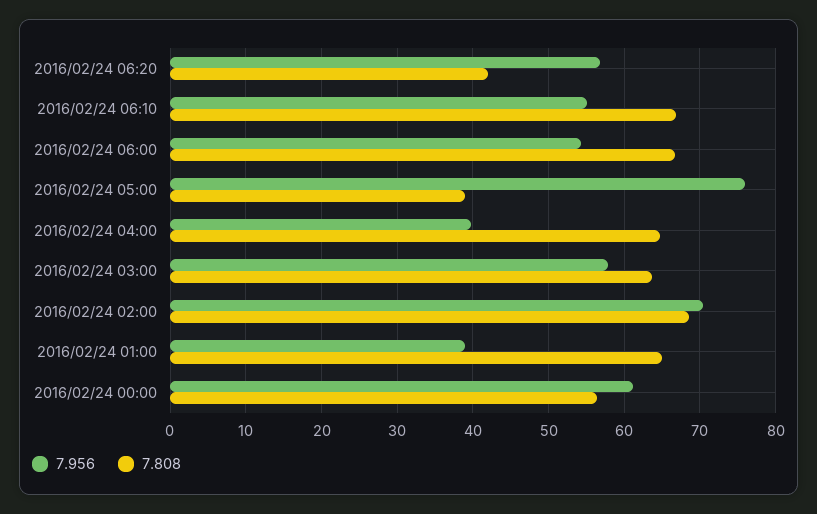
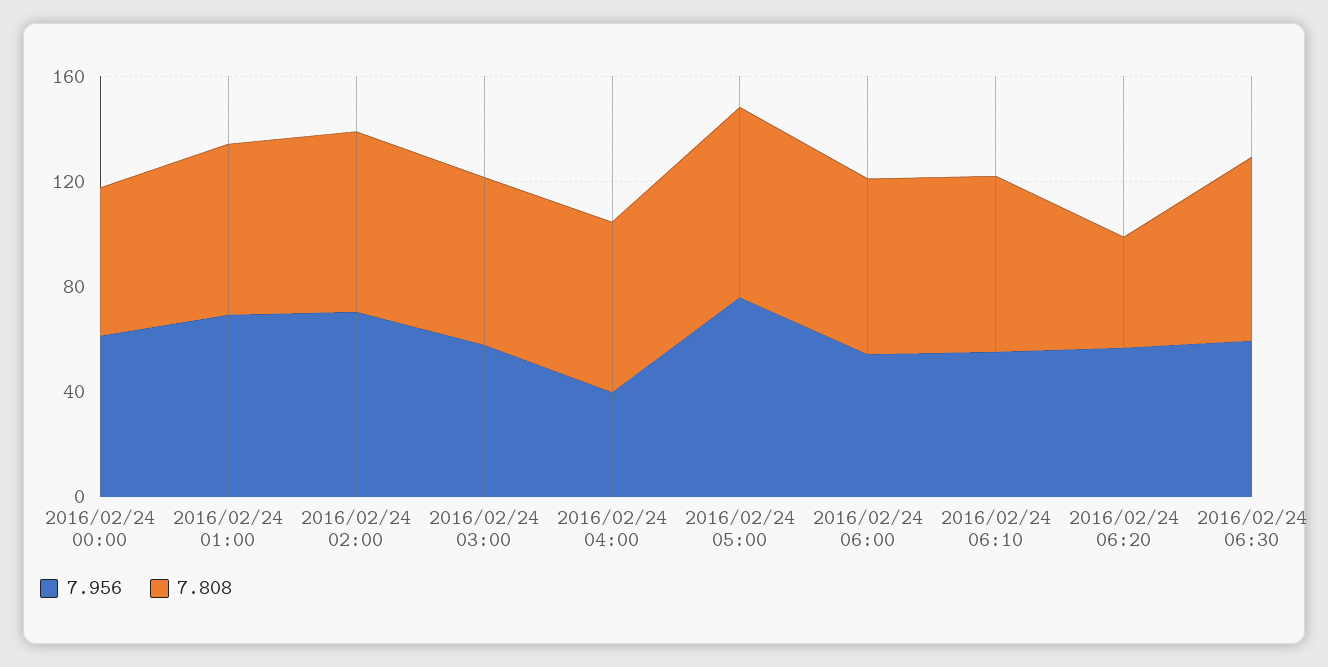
7.808, 2016/02/24 05:00: 39 -> 70
7.956, 2016/02/24 01:00: 39 -> 70
7.956, 2016/02/24 06:30: none -> 60
7.808, 2016/02/24 06:30: none -> 70

